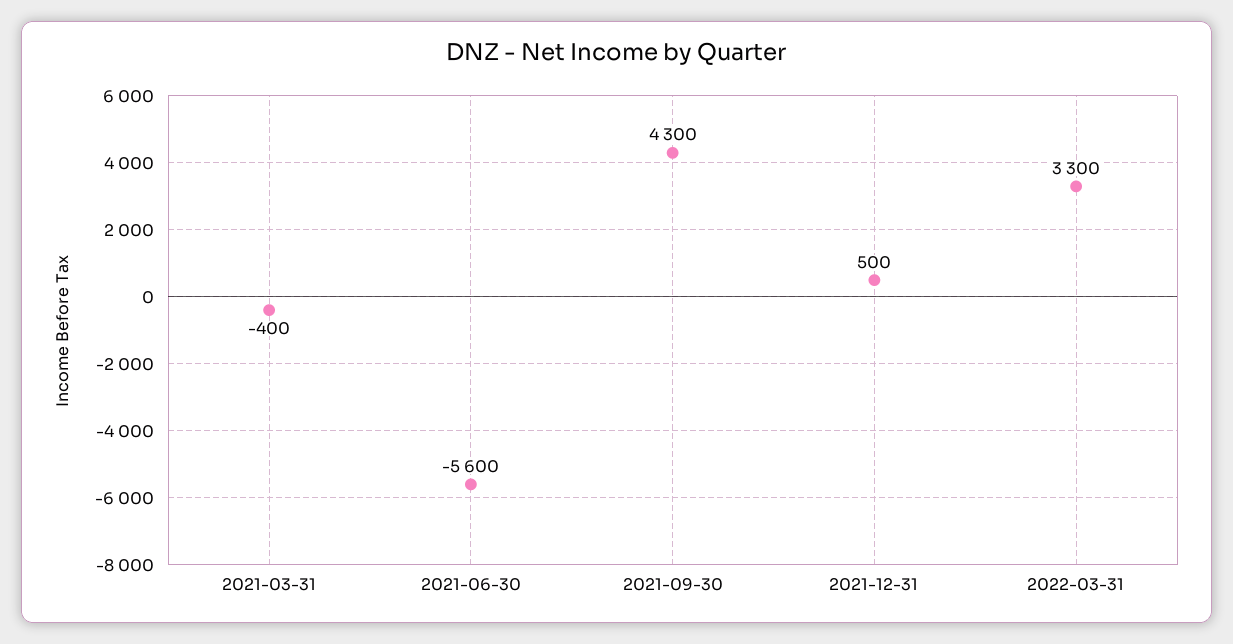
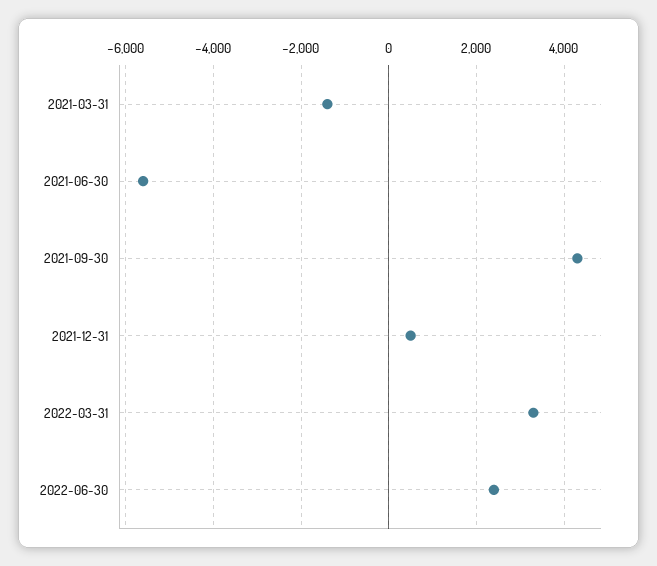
2021-03-31: -400 -> -1400
2022-06-30: none -> 2400

